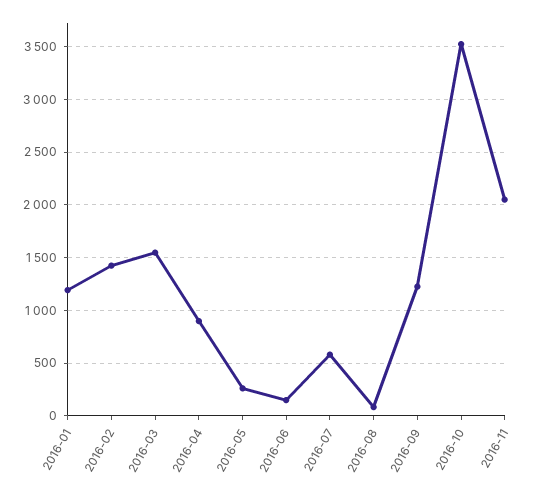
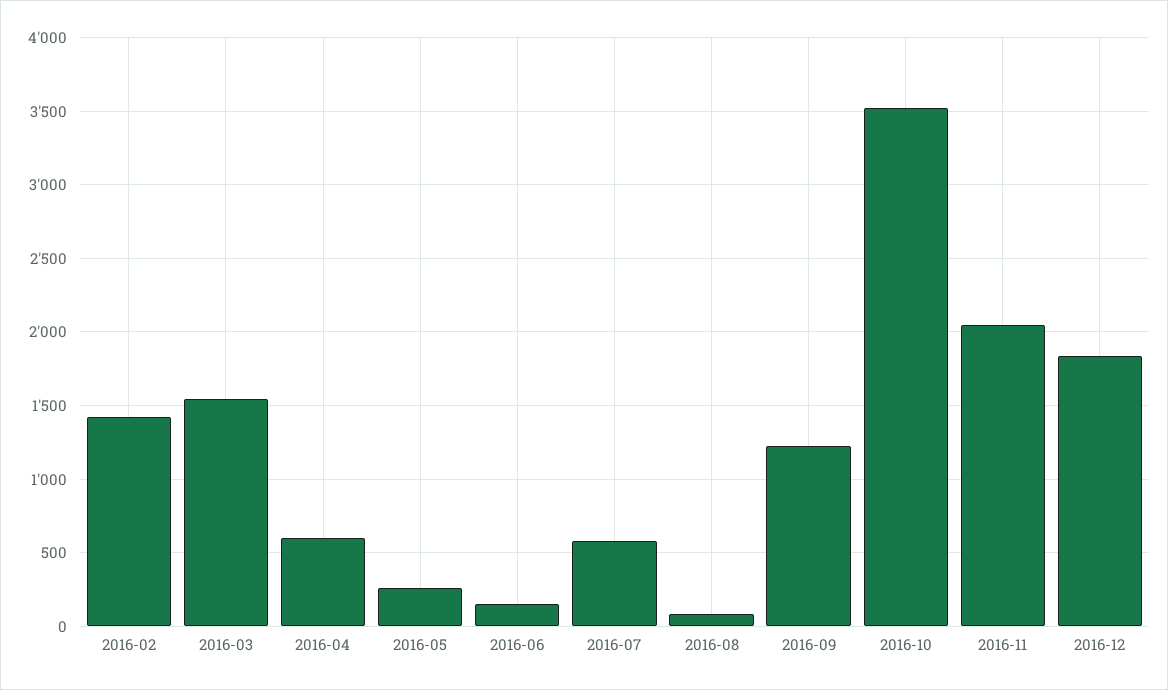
2016-01: 1200 -> none
2016-04: 900 -> 600
2016-12: none -> 1850

